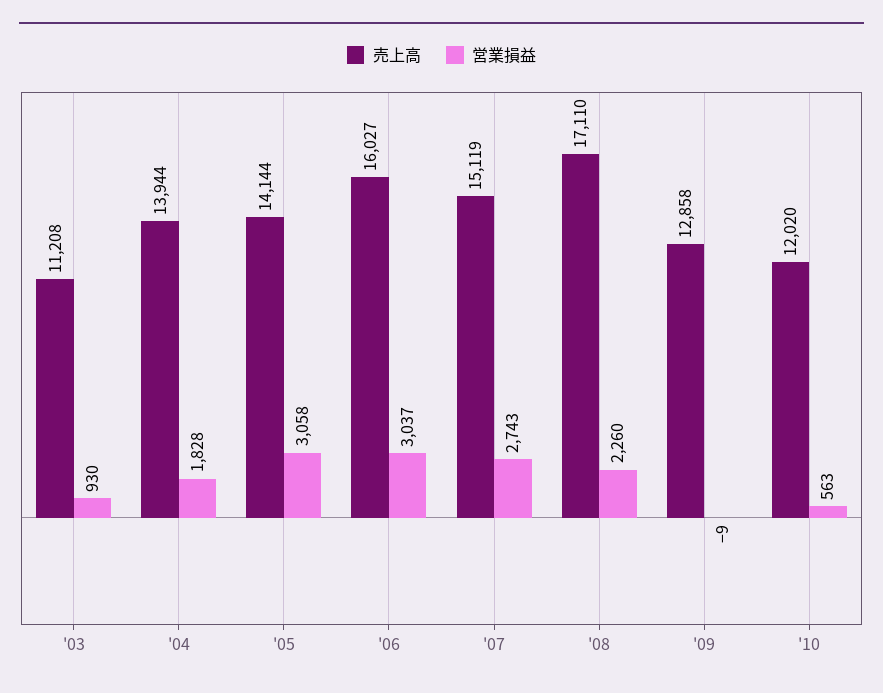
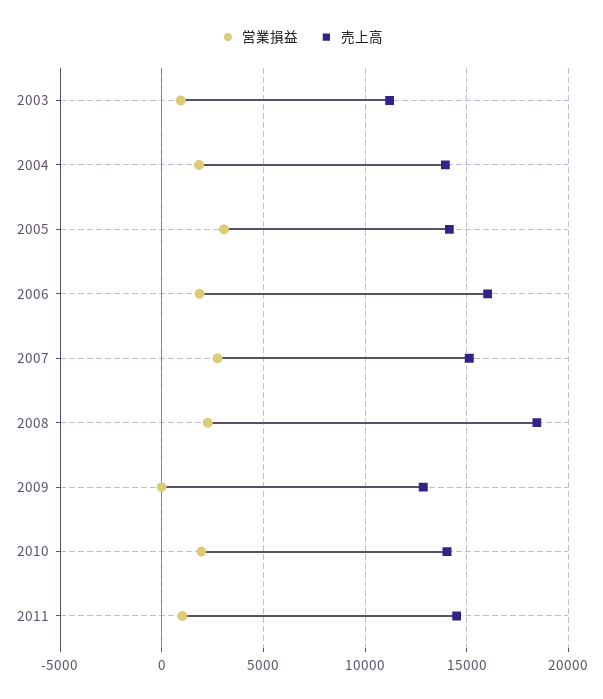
営業損益, '06: 3037 -> 2000
売上高, '08: 17110 -> 18500
売上高, '10: 12020 -> 14000
営業損益, '10: 563 -> 2000
営業損益, 2011: none -> 1000
売上高, 2011: none -> 14500

